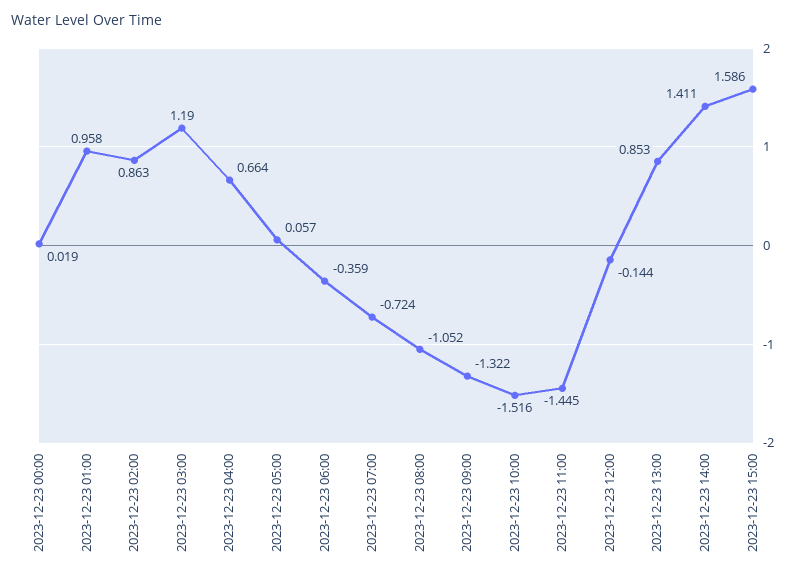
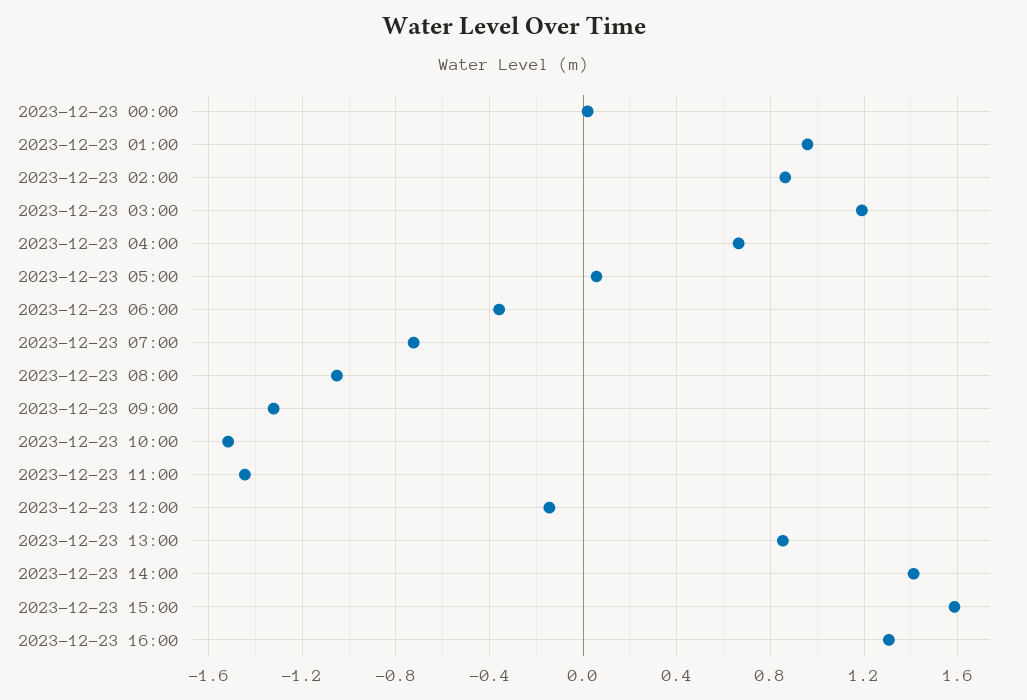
2023-12-23 16:00: none -> 1.3

